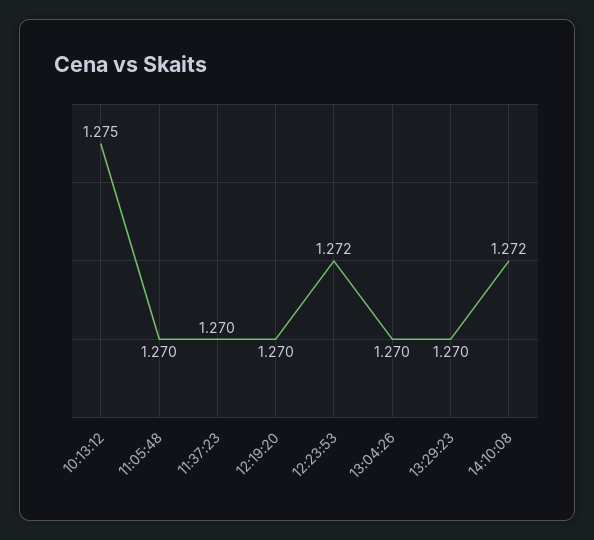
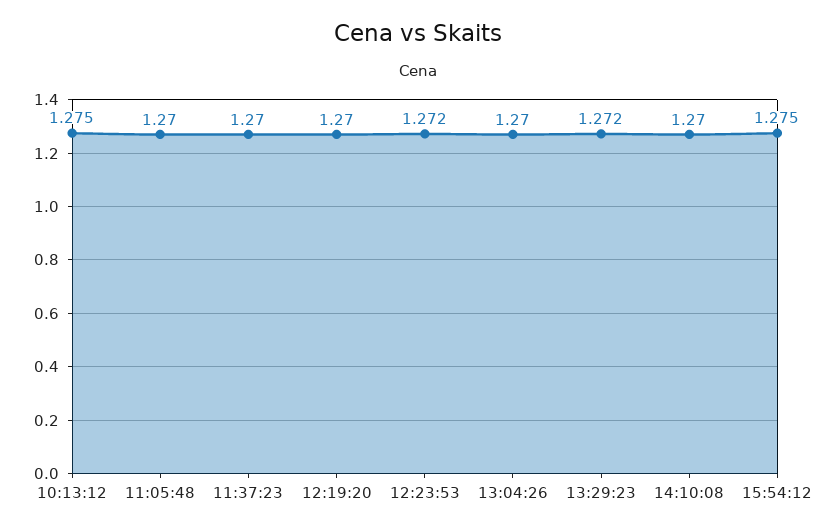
13:29:23: 1.27 -> 1.272
14:10:08: 1.272 -> 1.27
15:54:12: none -> 1.275

